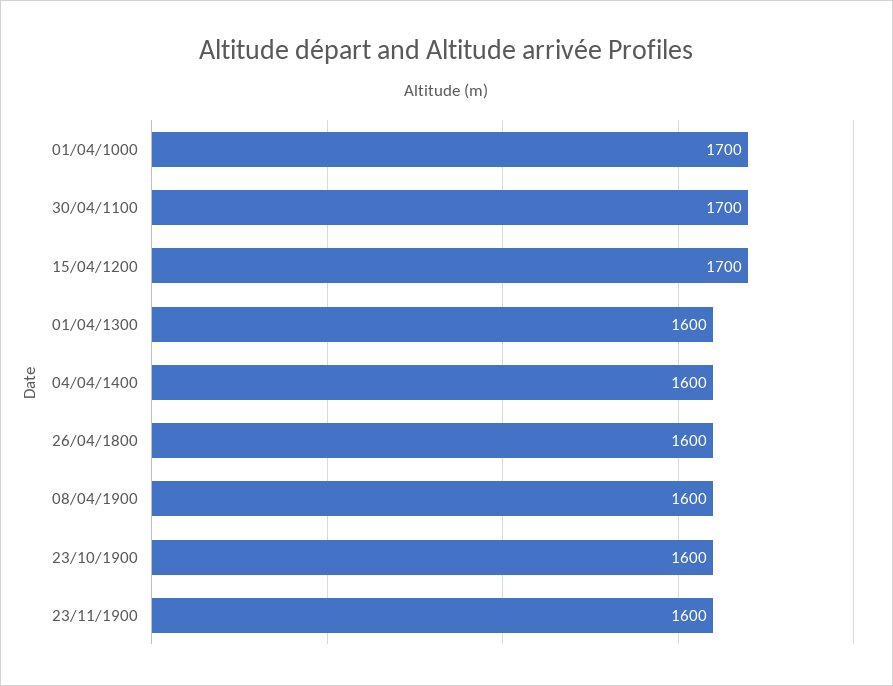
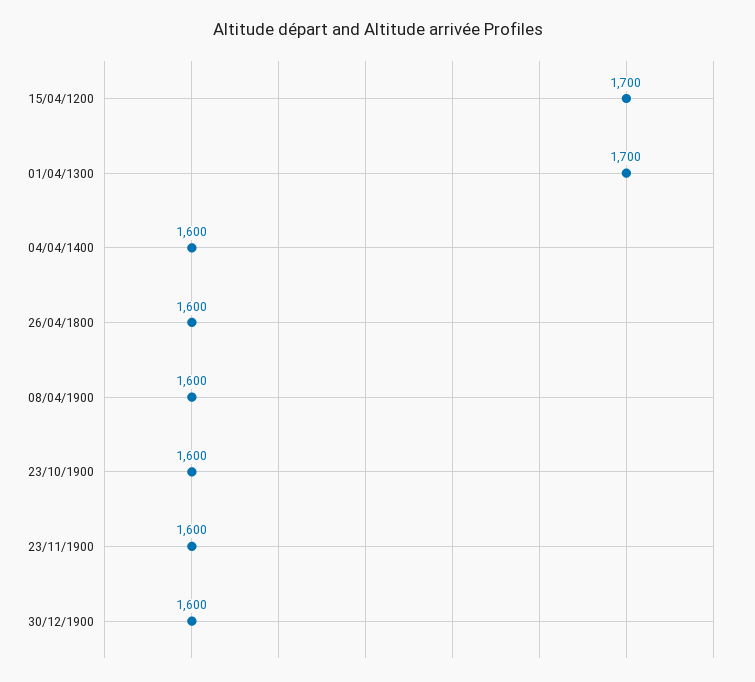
01/04/1000: 1700 -> none
30/04/1100: 1700 -> none
01/04/1300: 1600 -> 1700
30/12/1900: none -> 1600

